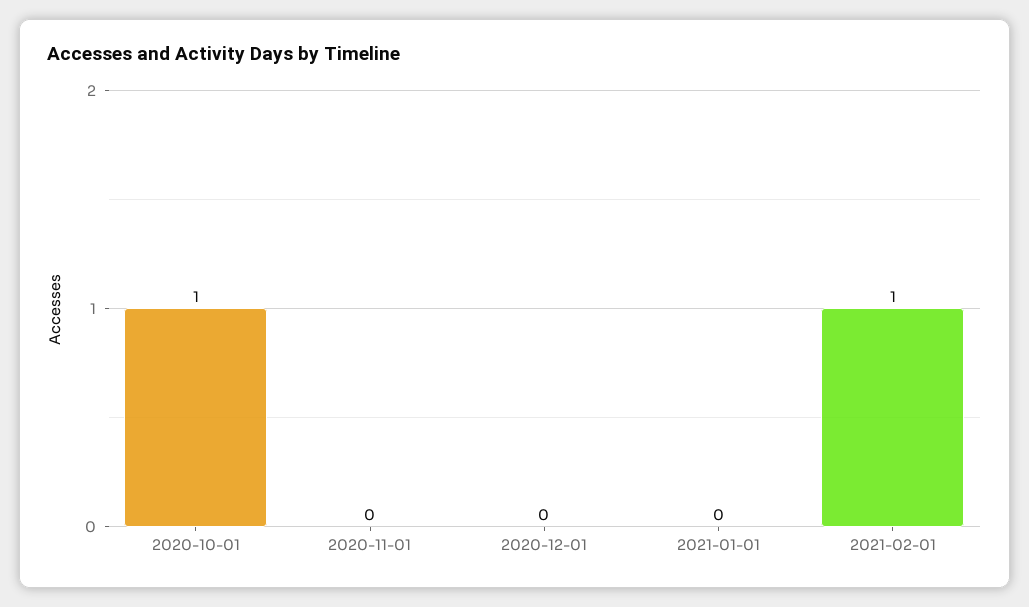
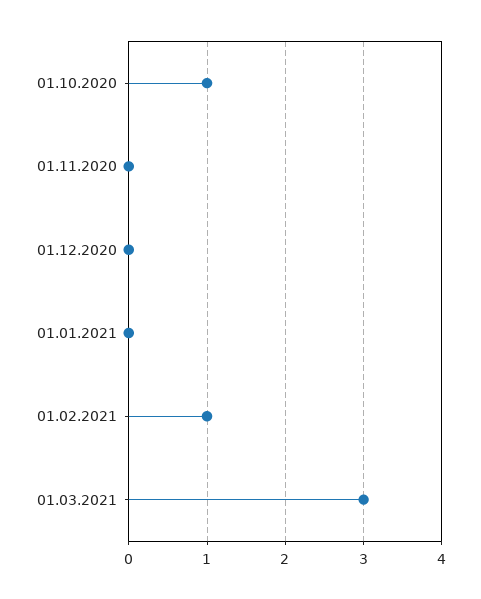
01.03.2021: none -> 3

